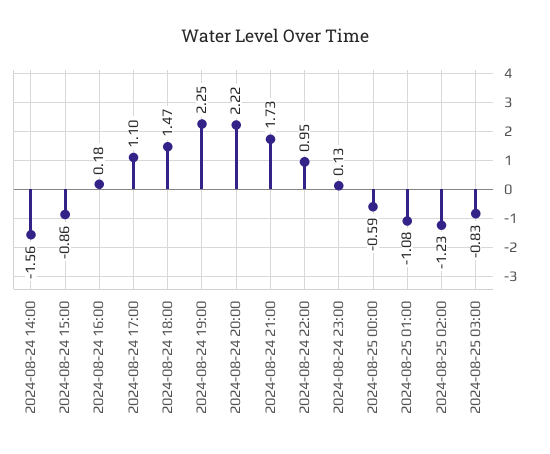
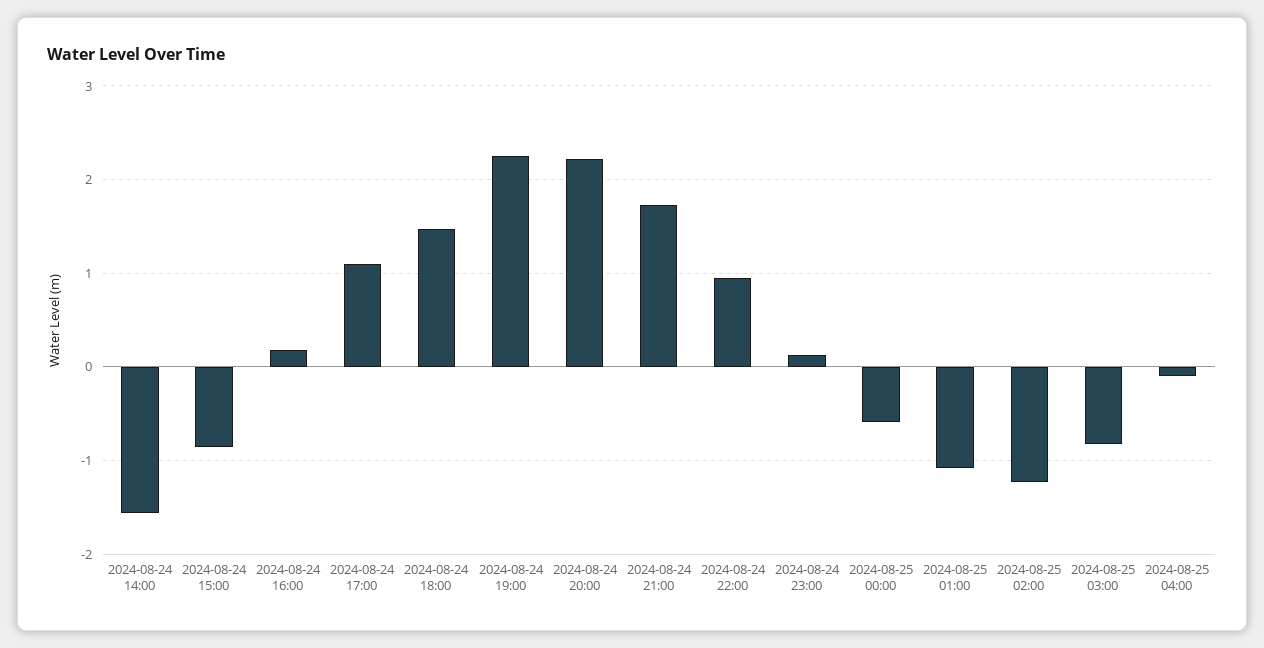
2024-08-25 04:00: none -> -0.1

